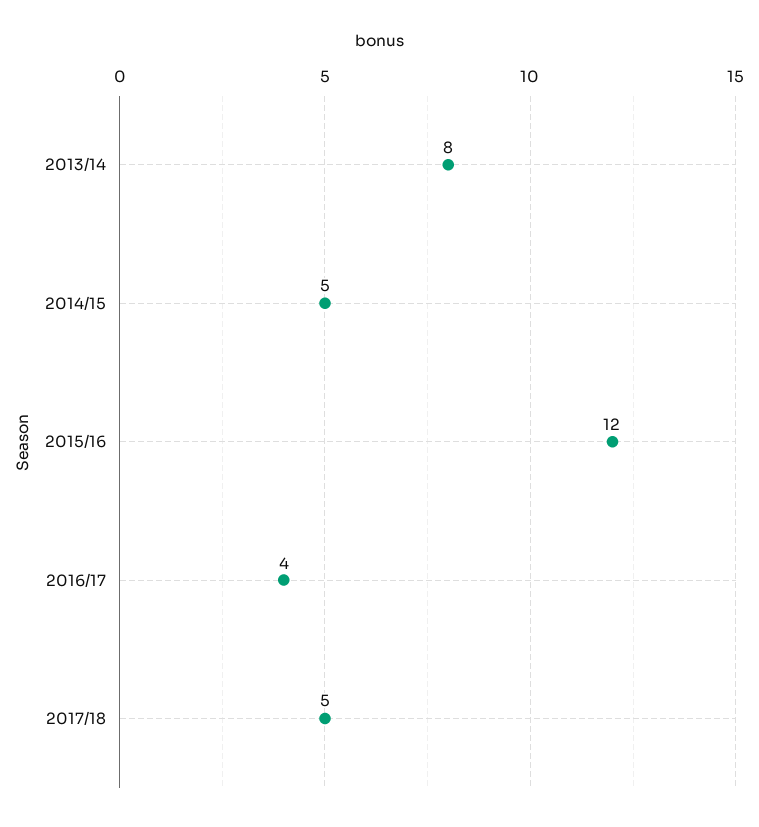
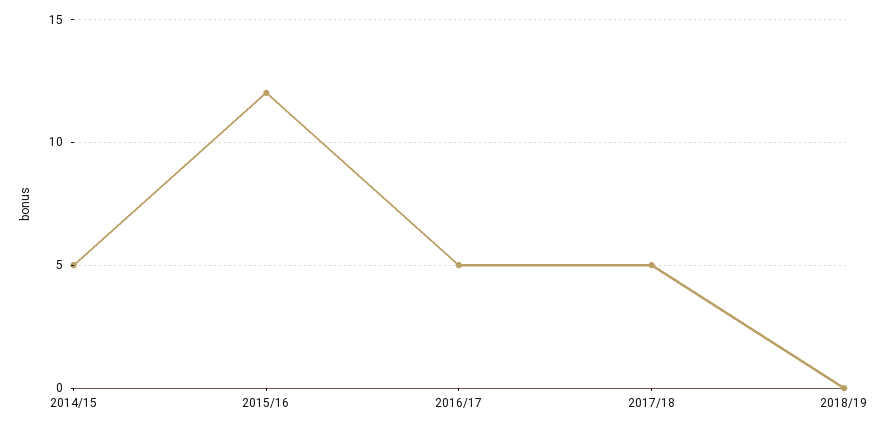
2013/14: 8 -> none
2016/17: 4 -> 5
2018/19: none -> 0

